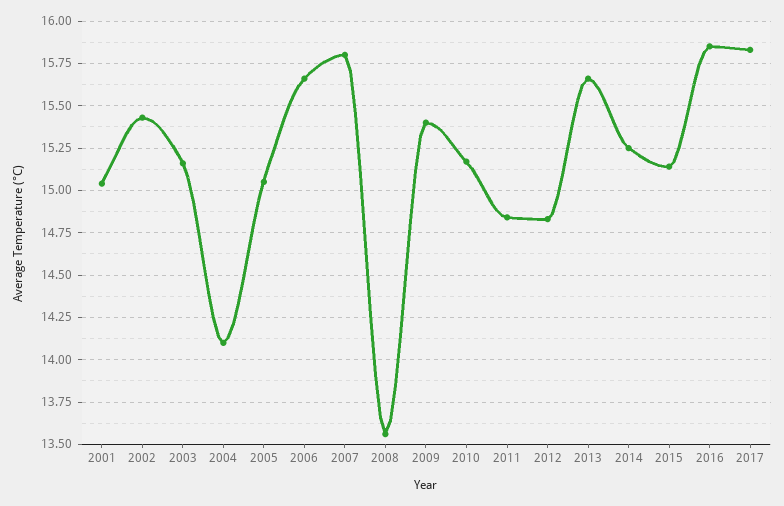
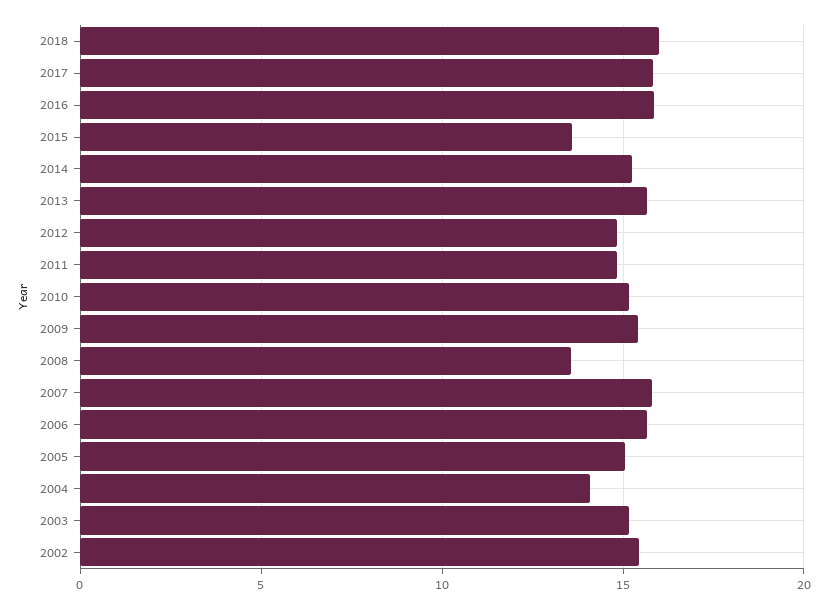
2001: 15.05 -> none
2015: 15.15 -> 13.5
2018: none -> 16

